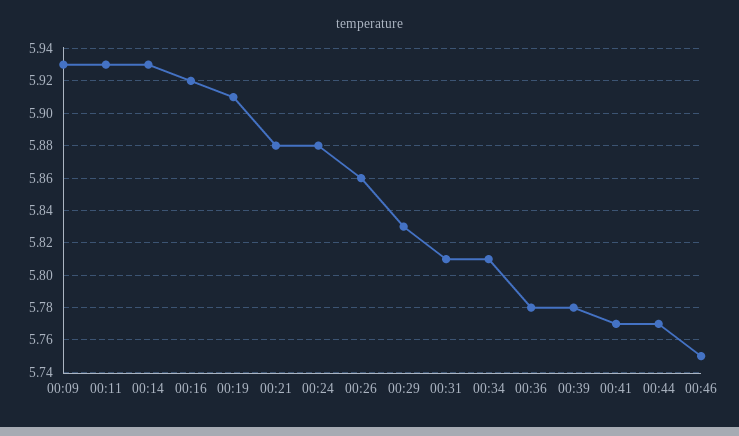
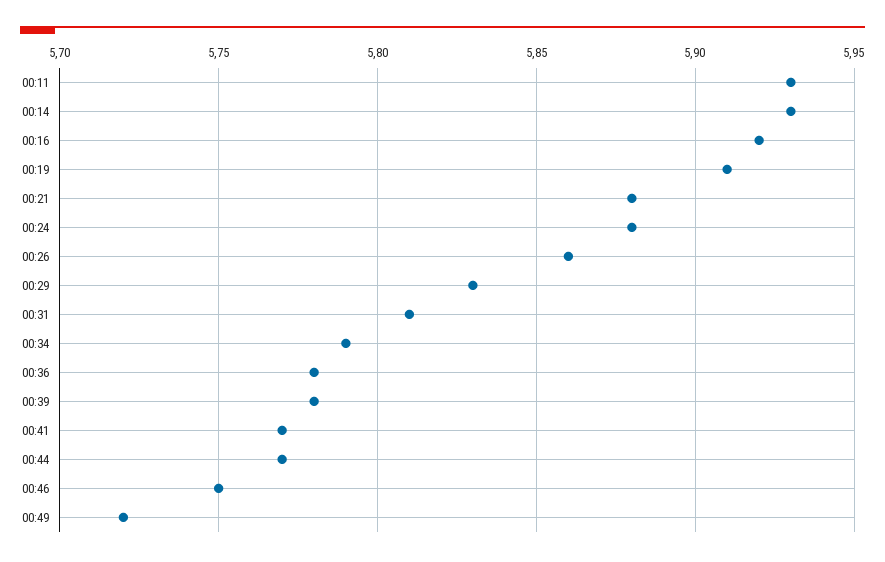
00:09: 5.93 -> none
00:34: 5.81 -> 5.79
00:49: none -> 5.72

